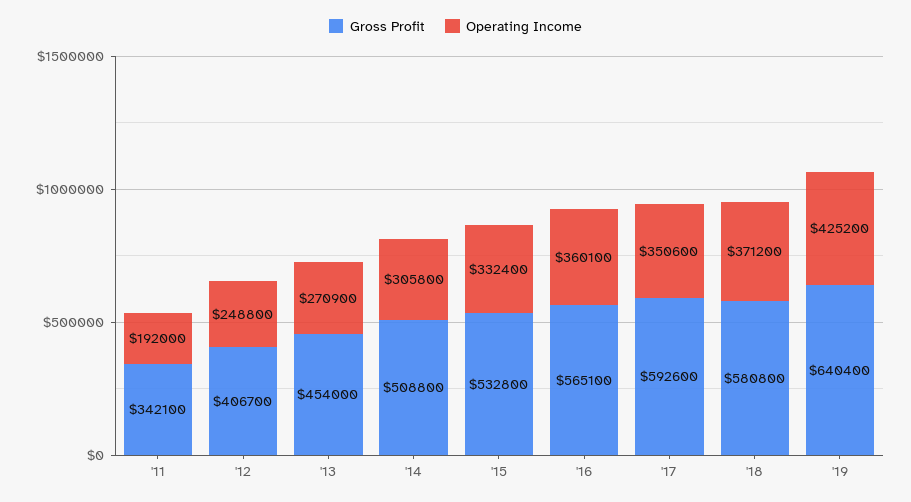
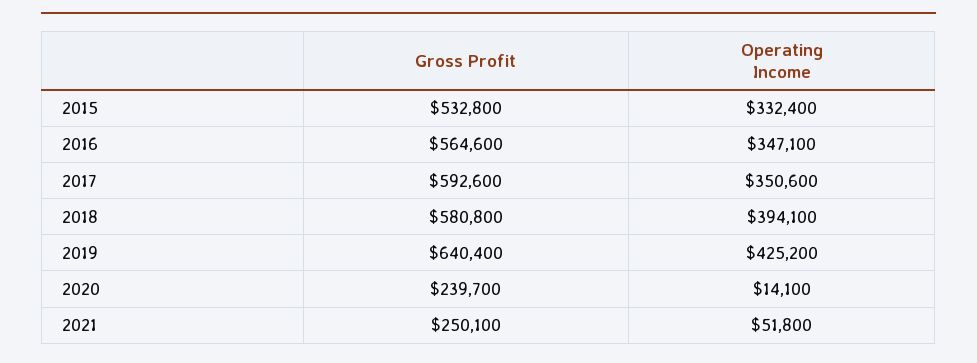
Gross Profit, '11: 342100 -> none
Operating Income, '11: 192000 -> none
Gross Profit, '12: 406700 -> none
Operating Income, '12: 248800 -> none
Gross Profit, '13: 454000 -> none
Operating Income, '13: 270900 -> none
Gross Profit, '14: 508800 -> none
Operating Income, '14: 305800 -> none
Gross Profit, '16: 565100 -> 564600
Operating Income, '16: 360100 -> 347100
Operating Income, '18: 371200 -> 394100
Gross Profit, 2020: none -> 239700
Operating Income, 2020: none -> 14100
Gross Profit, 2021: none -> 250100
Operating Income, 2021: none -> 51800

